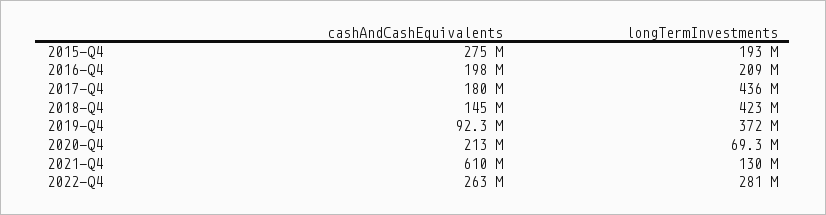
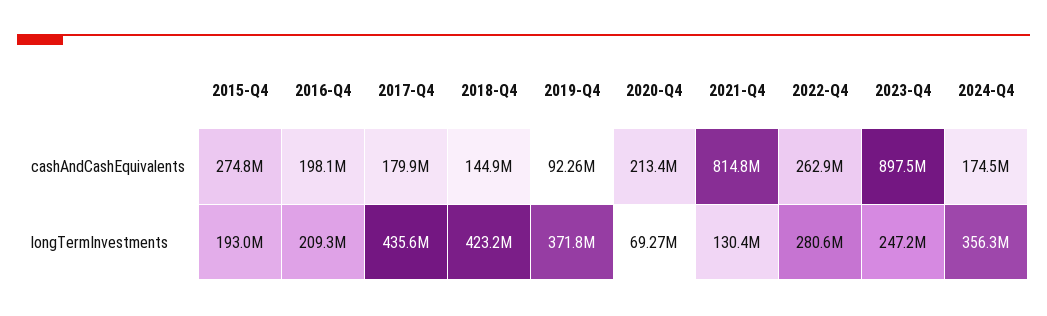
cashAndCashEquivalents, 2021-Q4: 610000000 -> 814800000
cashAndCashEquivalents, 2023-Q4: none -> 897500000
cashAndCashEquivalents, 2024-Q4: none -> 174500000
longTermInvestments, 2023-Q4: none -> 247200000
longTermInvestments, 2024-Q4: none -> 356300000

